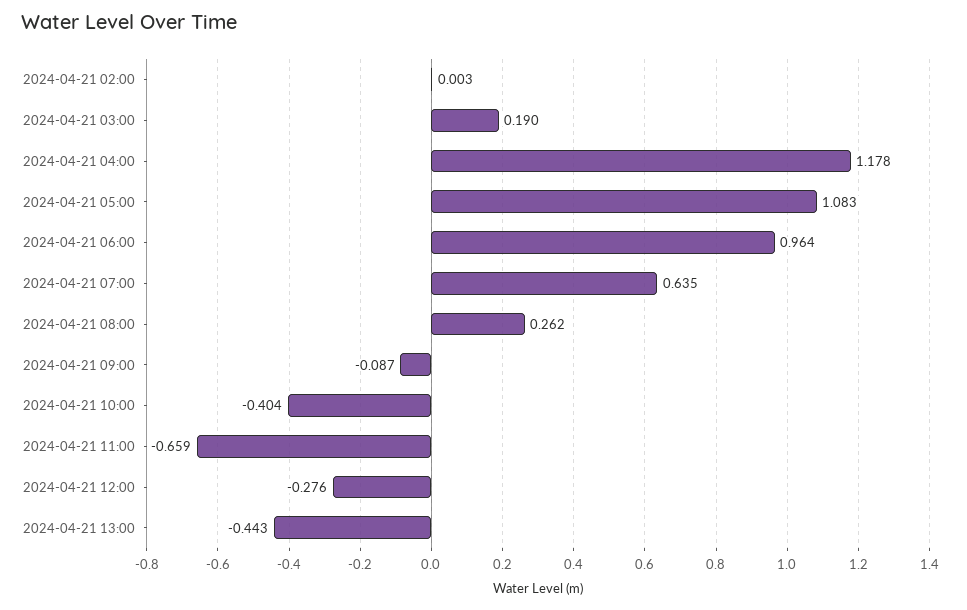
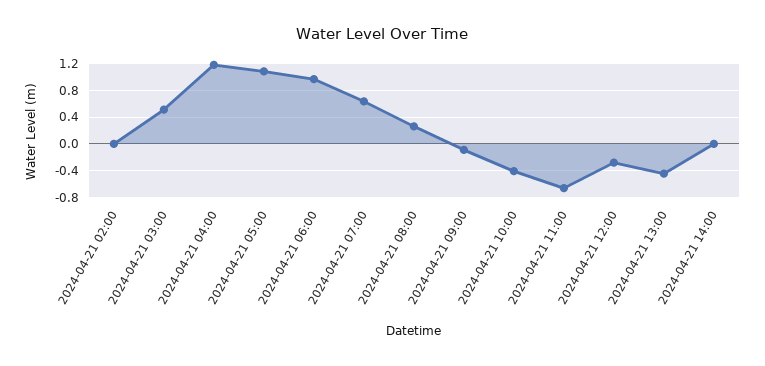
2024-04-21 03:00: 0.19 -> 0.5
2024-04-21 14:00: none -> 0

